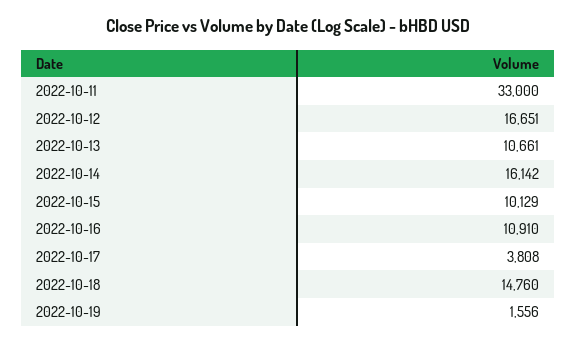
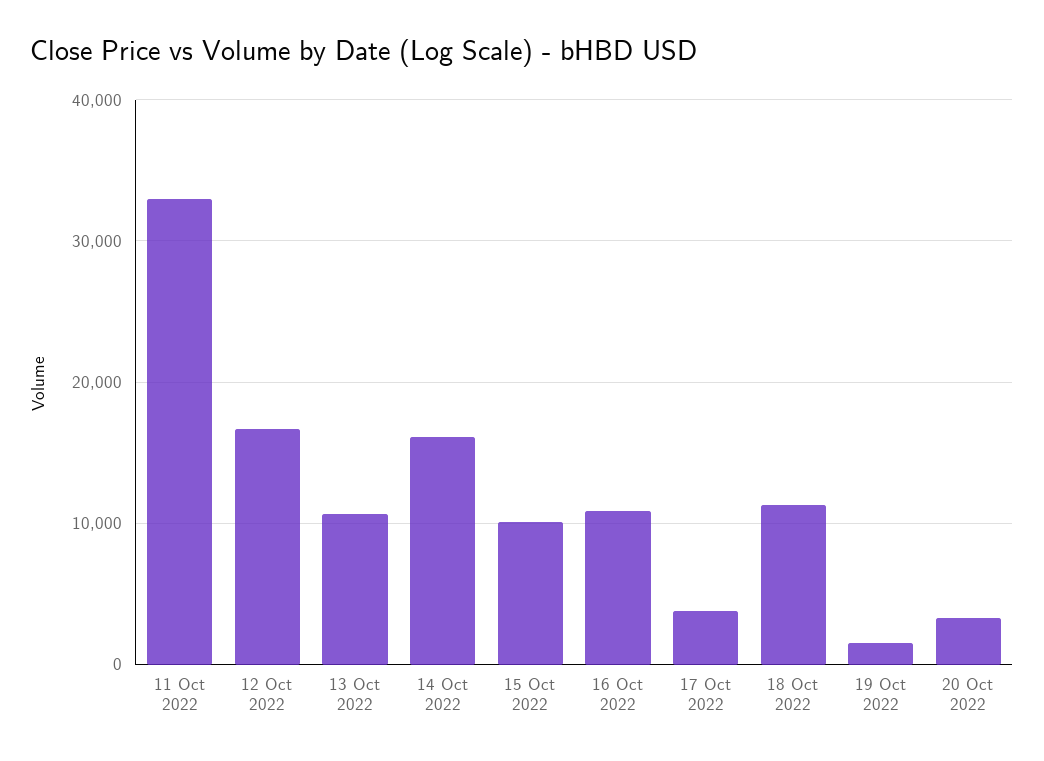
2022-10-18: 14760 -> 11000
20 Oct 2022: none -> 3000

